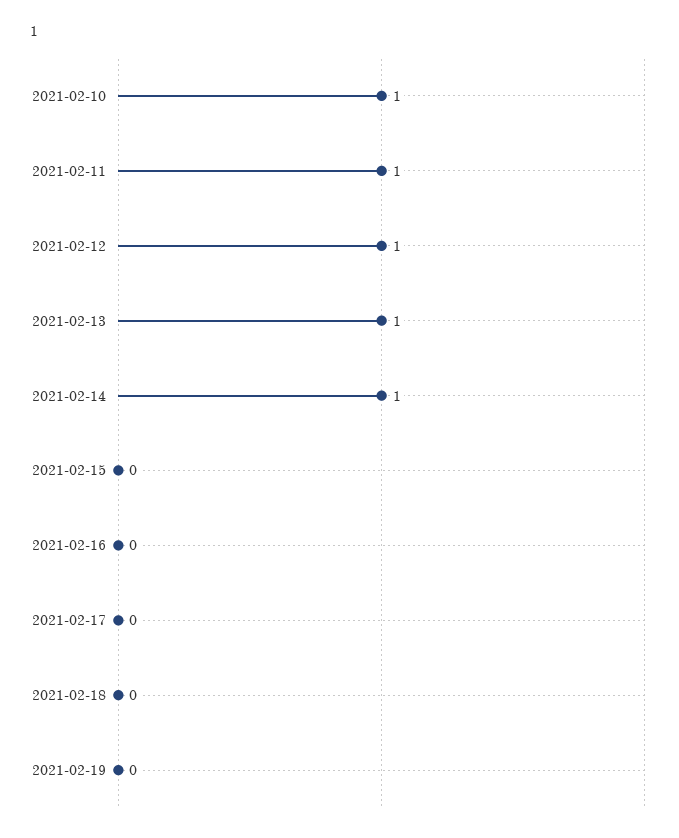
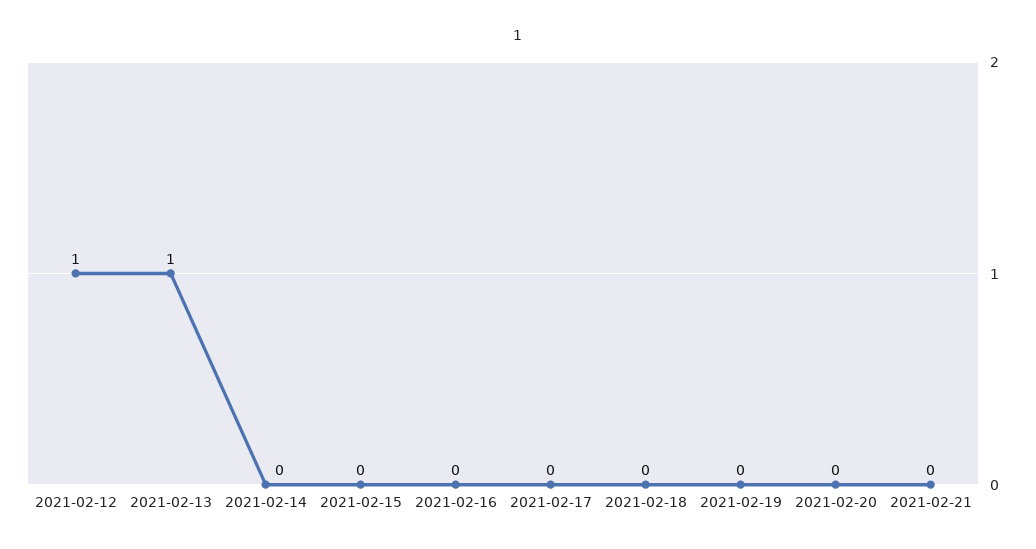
2021-02-10: 1 -> none
2021-02-11: 1 -> none
2021-02-14: 1 -> 0
2021-02-20: none -> 0
2021-02-21: none -> 0

